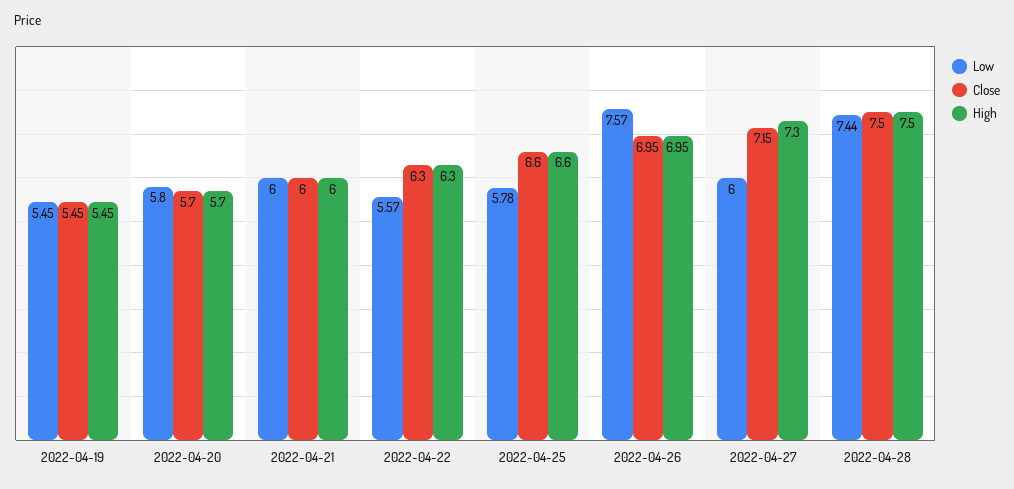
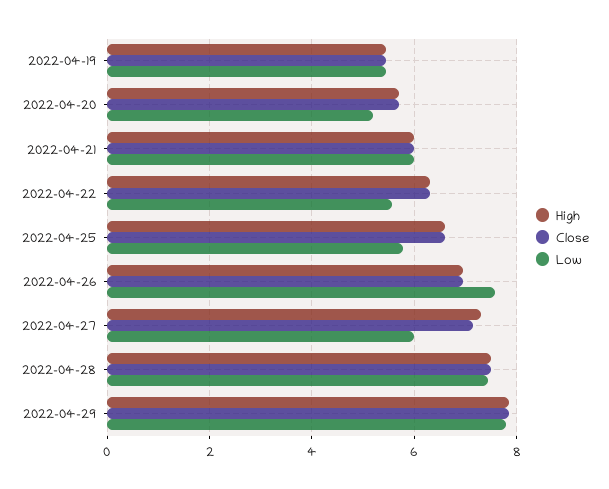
Low, 2022-04-20: 5.8 -> 5.2
High, 2022-04-29: none -> 7.8
Close, 2022-04-29: none -> 7.8
Low, 2022-04-29: none -> 7.8

